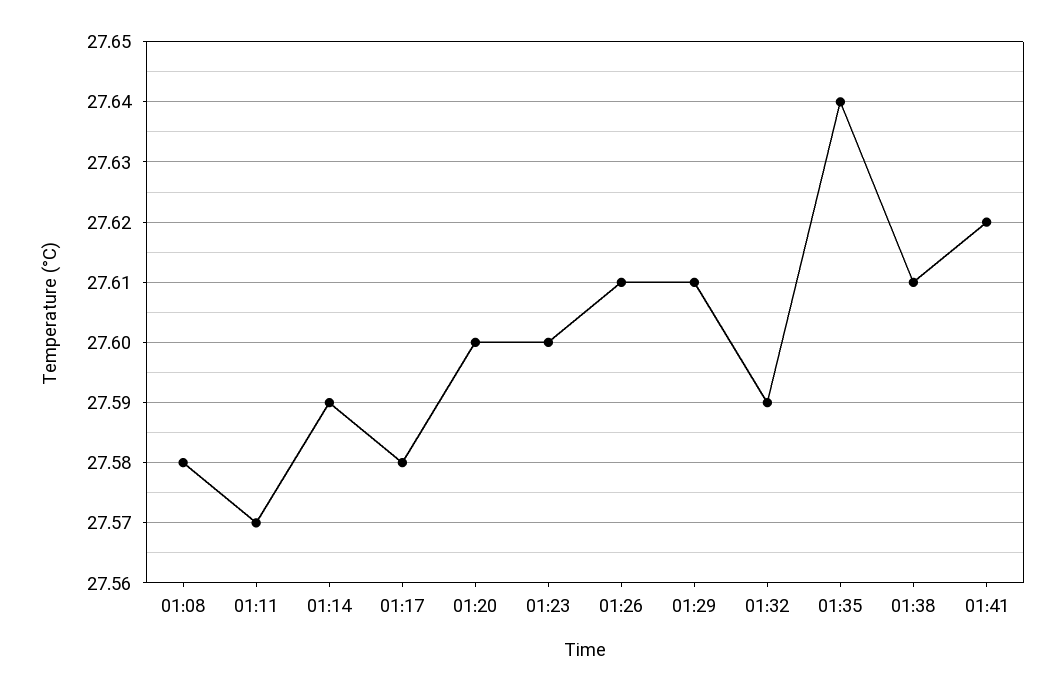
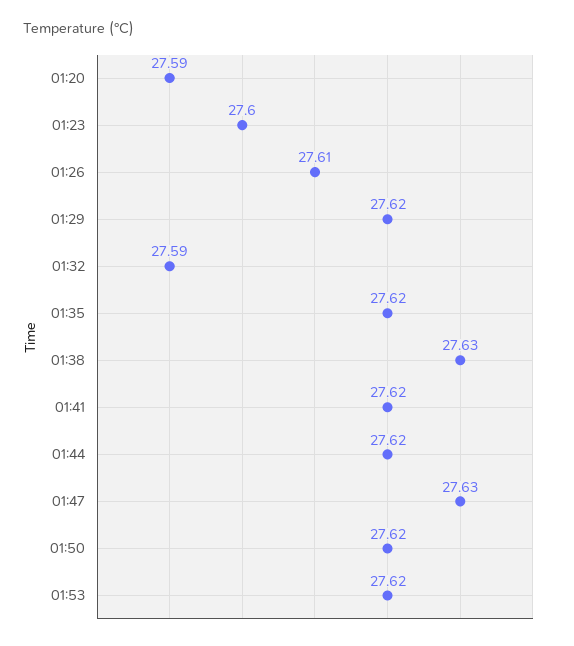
01:08: 27.58 -> none
01:11: 27.57 -> none
01:14: 27.59 -> none
01:17: 27.58 -> none
01:20: 27.6 -> 27.59
01:29: 27.61 -> 27.62
01:35: 27.64 -> 27.62
01:38: 27.61 -> 27.63
01:44: none -> 27.62
01:47: none -> 27.63
01:50: none -> 27.62
01:53: none -> 27.62

